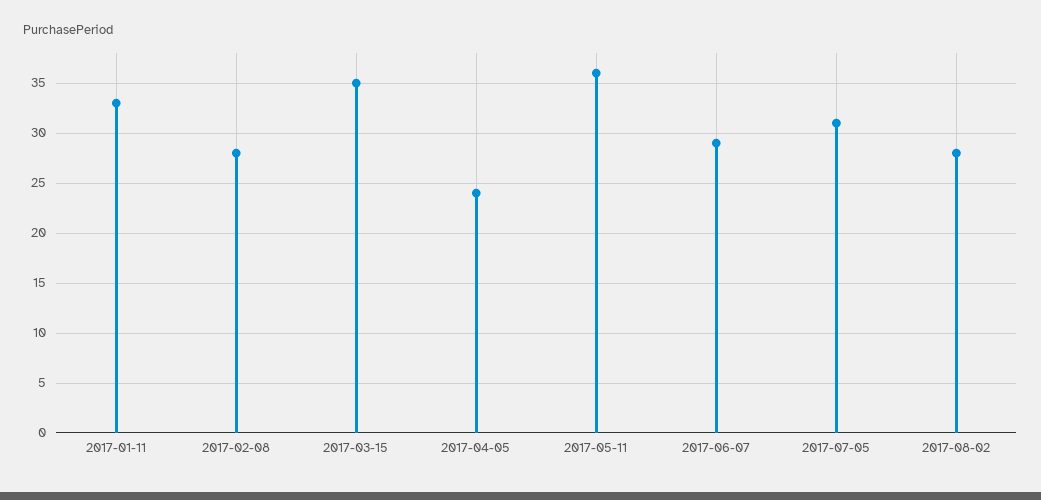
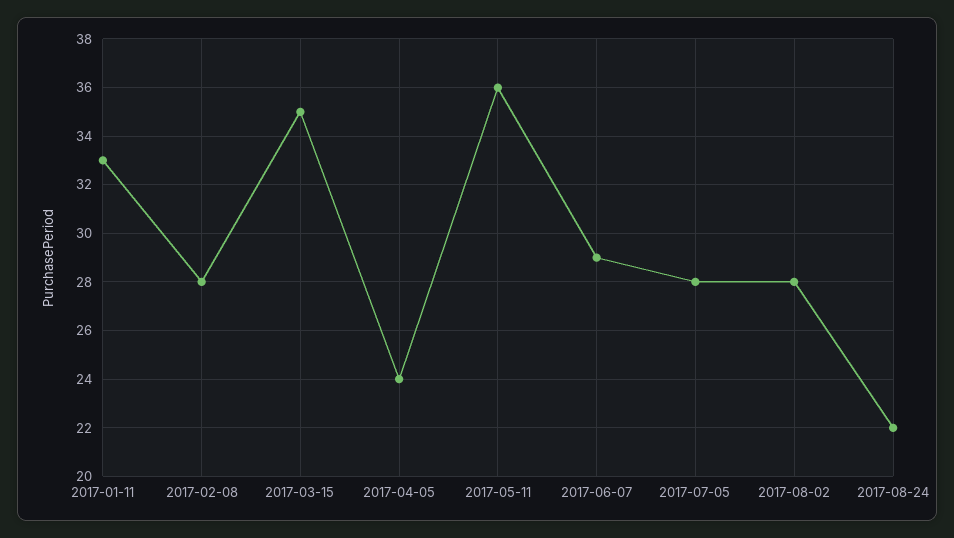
2017-07-05: 31 -> 28
2017-08-24: none -> 22

